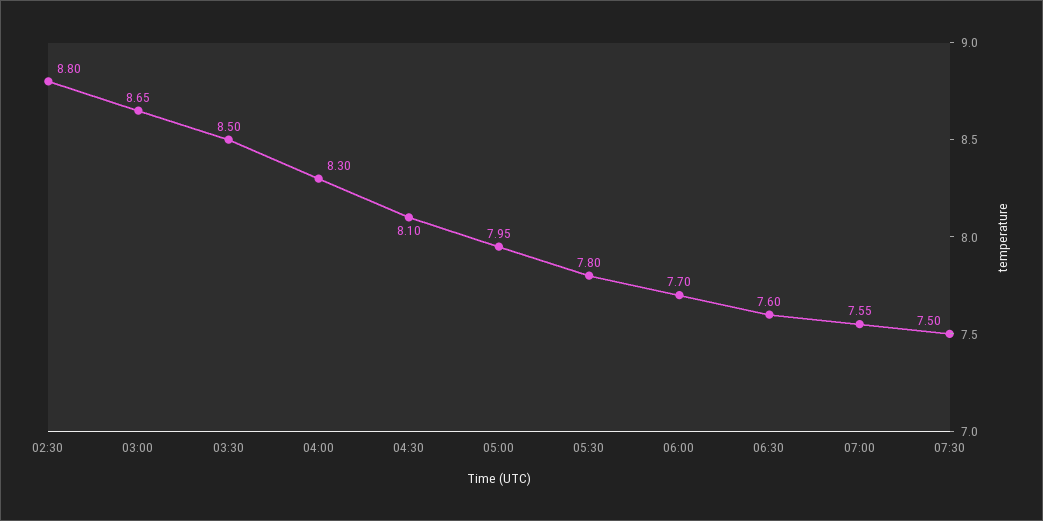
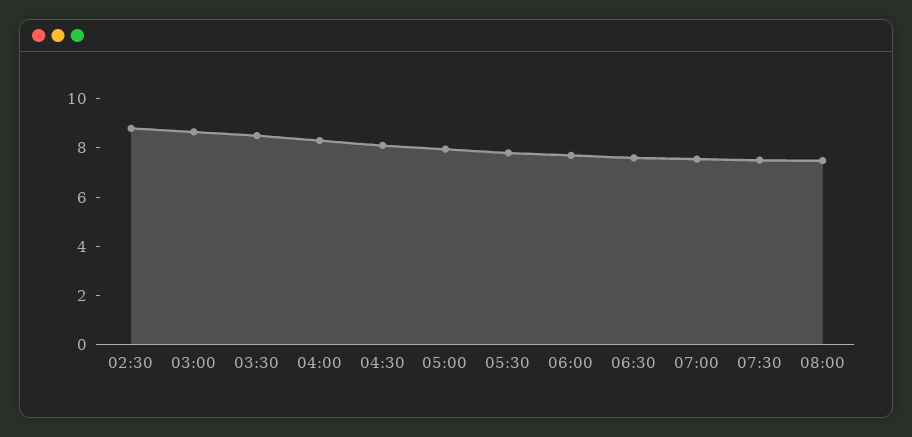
08:00: none -> 7.5

